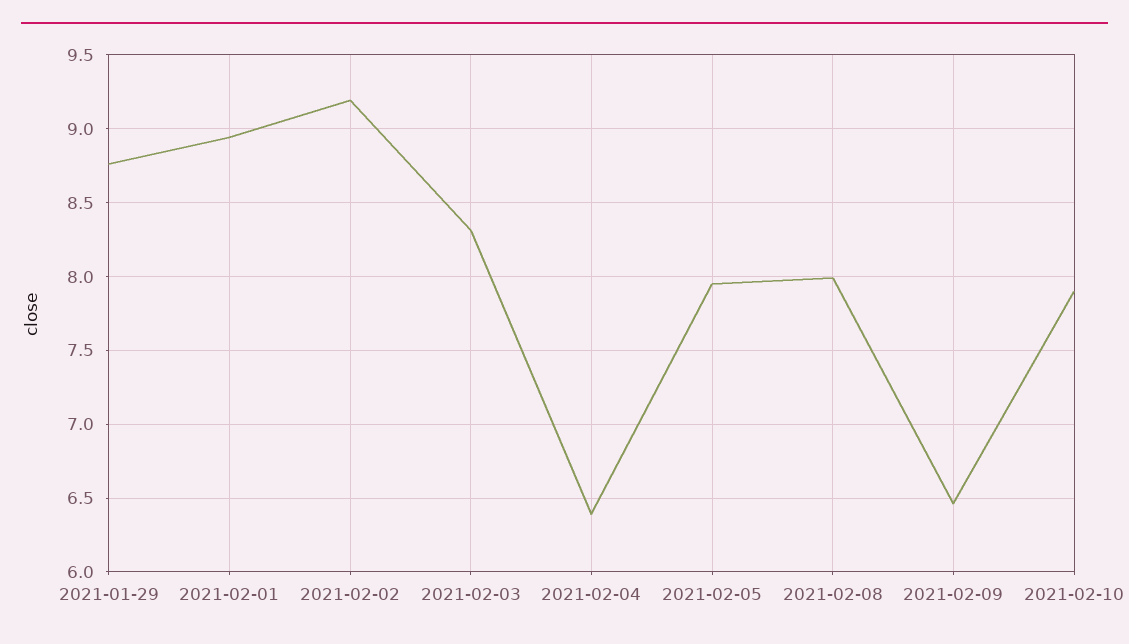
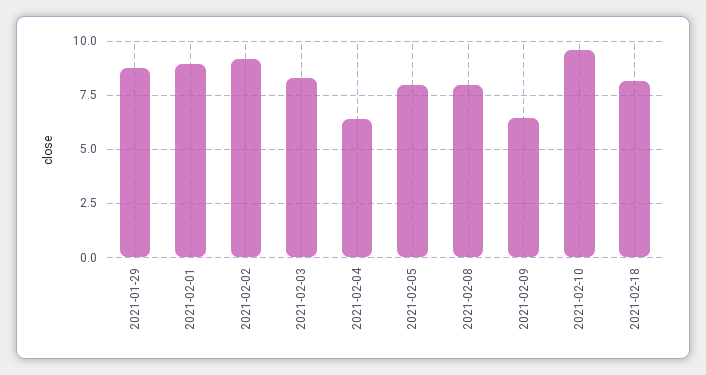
2021-02-10: 7.9 -> 9.5
2021-02-18: none -> 8

